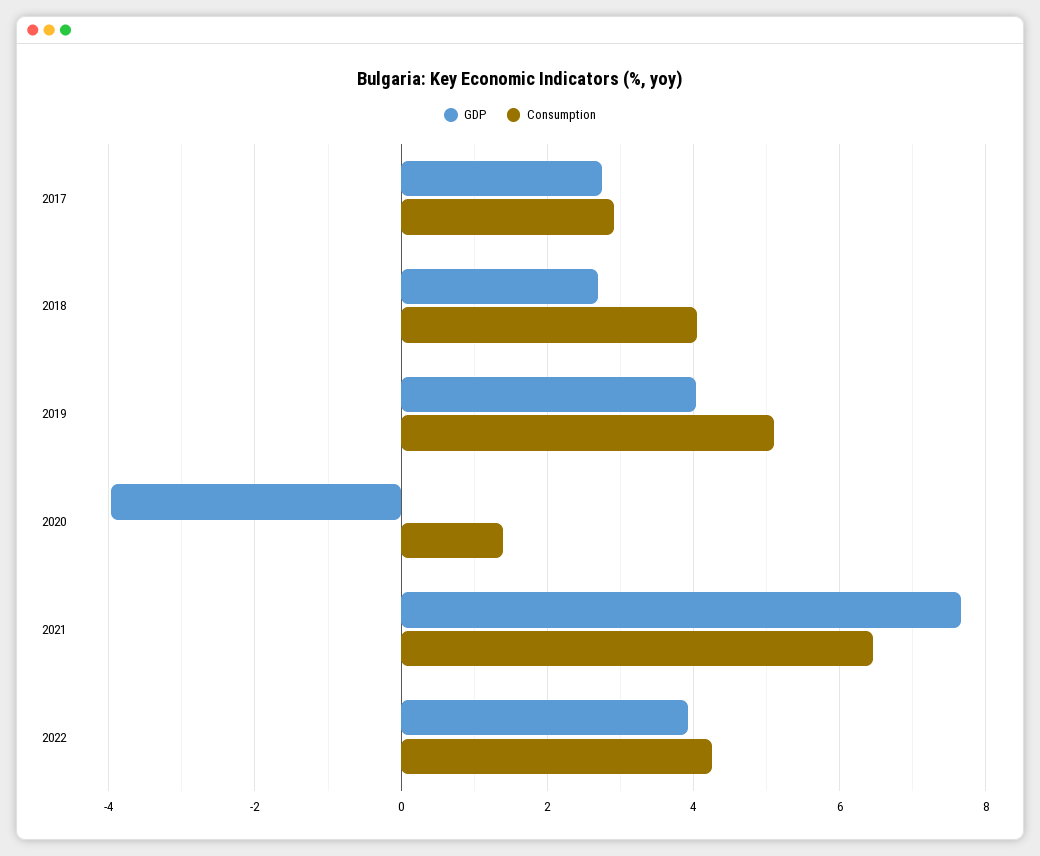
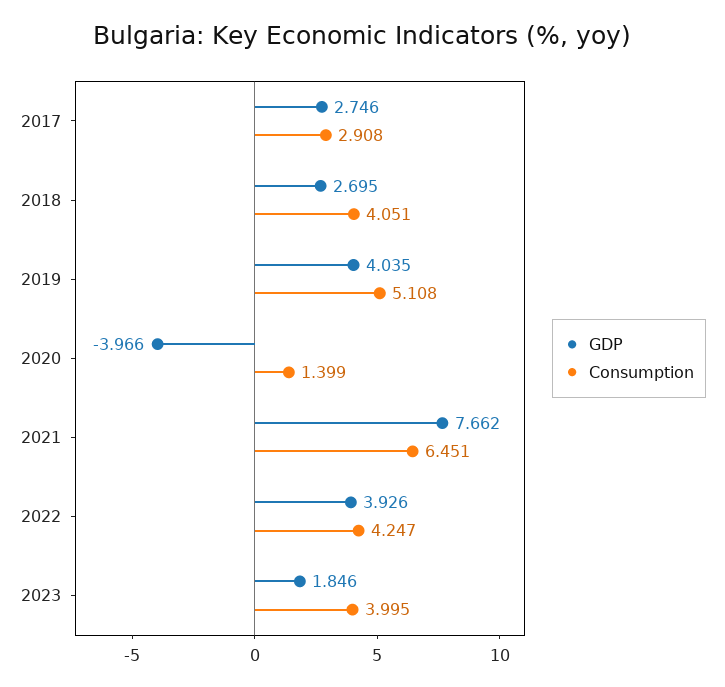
GDP, 2023: none -> 1.846
Consumption, 2023: none -> 3.995

